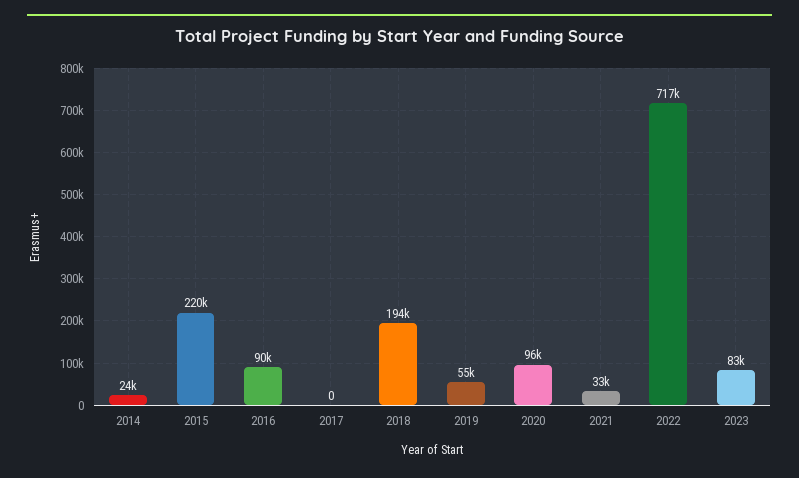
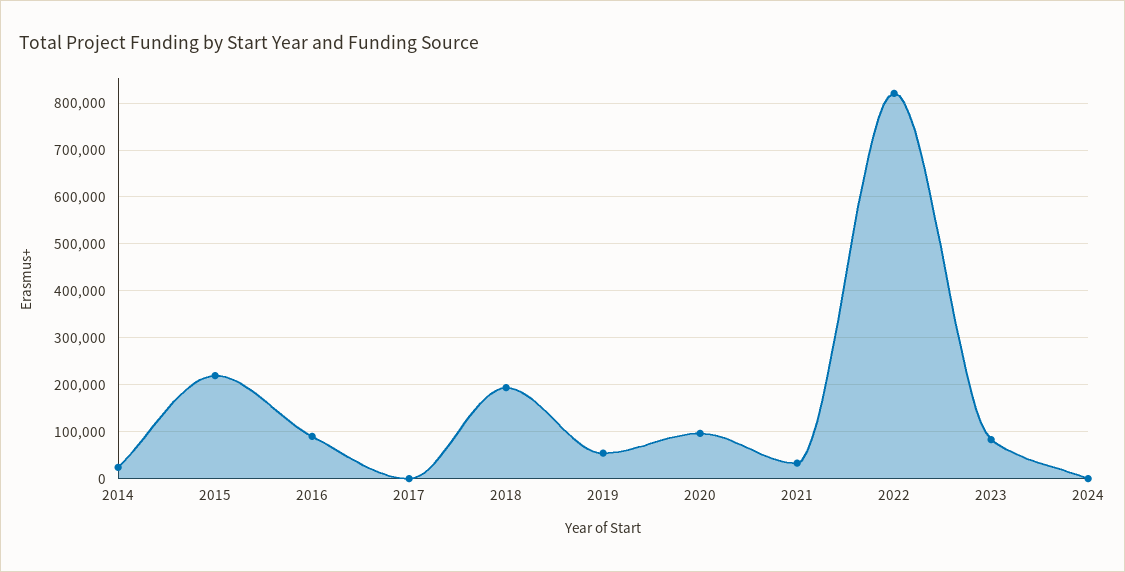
2022: 717000 -> 820000
2024: none -> 0

